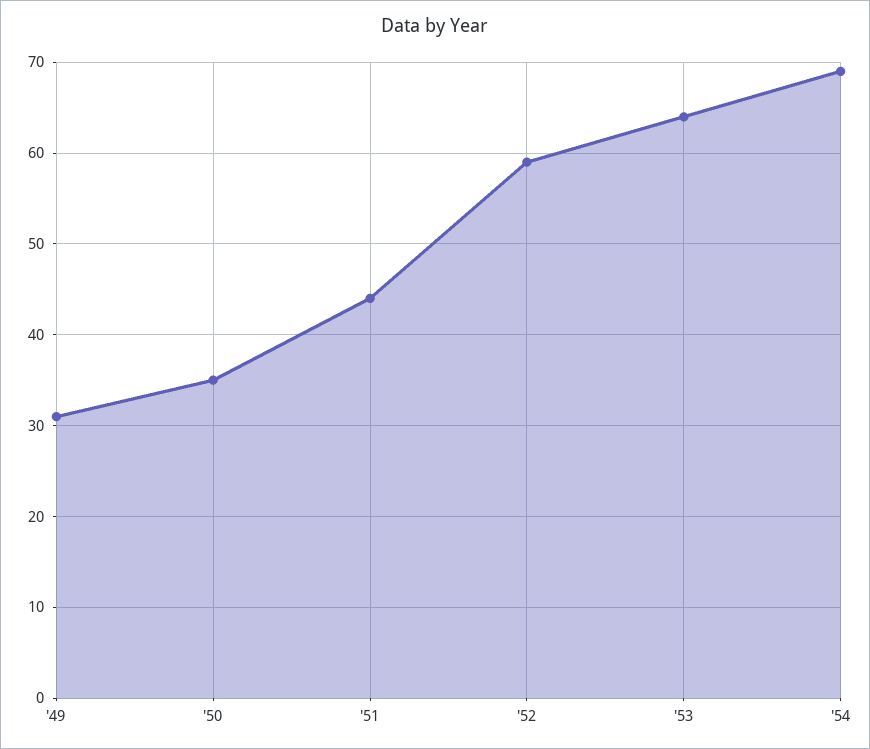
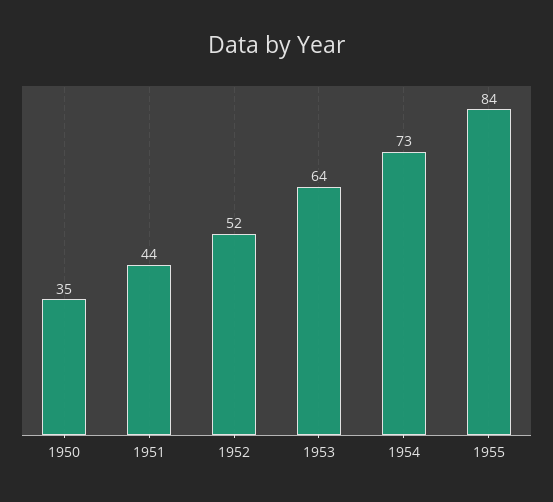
'49: 31 -> none
'52: 59 -> 52
'54: 69 -> 73
1955: none -> 84

